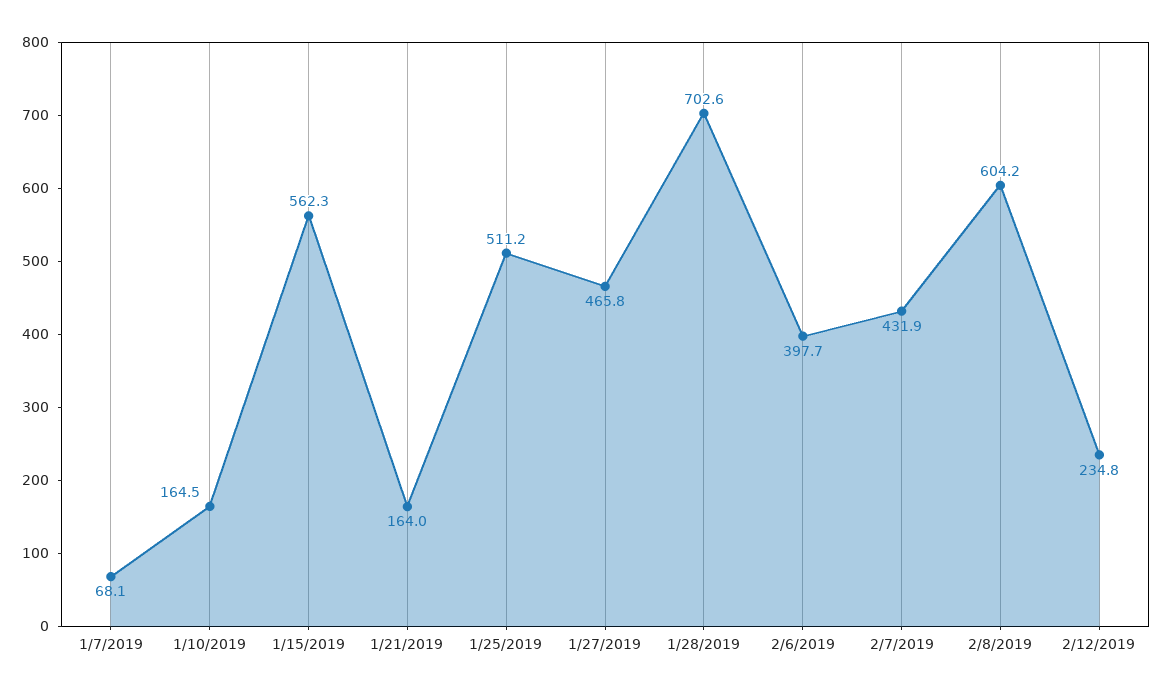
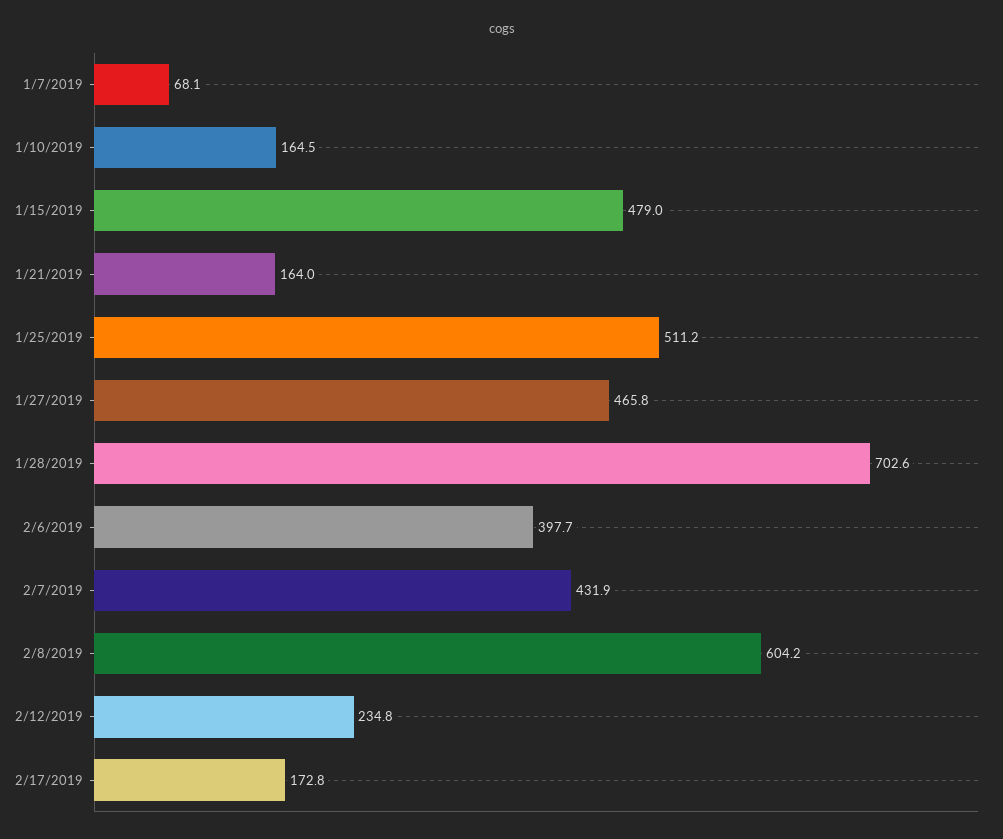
1/15/2019: 562.3 -> 479
2/17/2019: none -> 172.8

